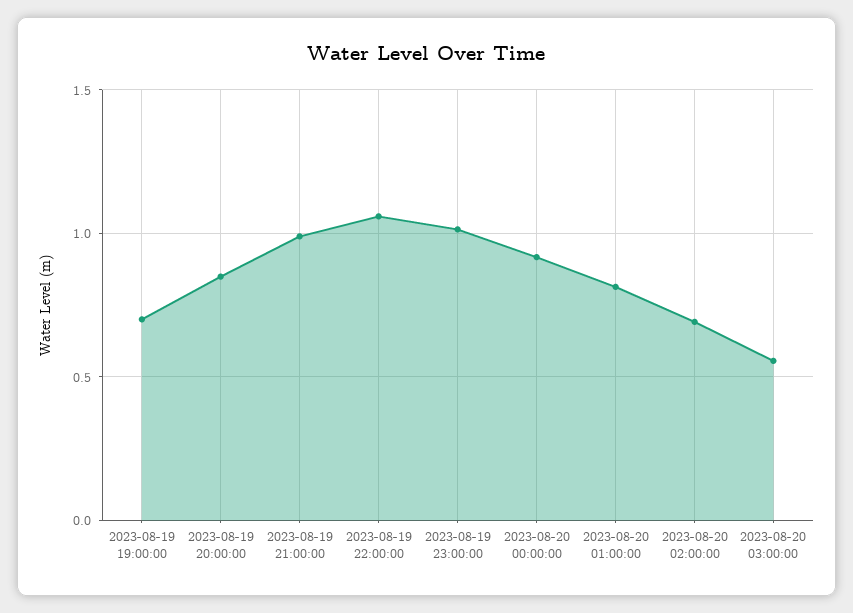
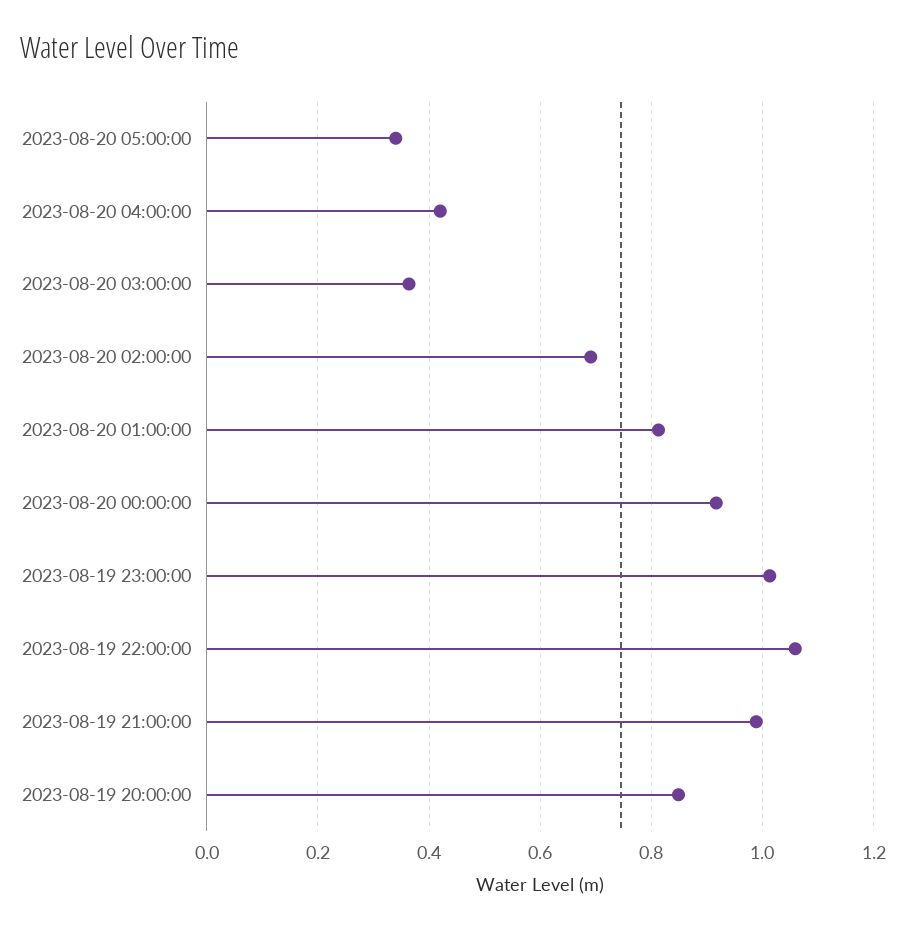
2023-08-19 19:00:00: 0.7 -> none
2023-08-20 03:00:00: 0.55 -> 0.36
2023-08-20 05:00:00: none -> 0.34
2023-08-20 04:00:00: none -> 0.42

